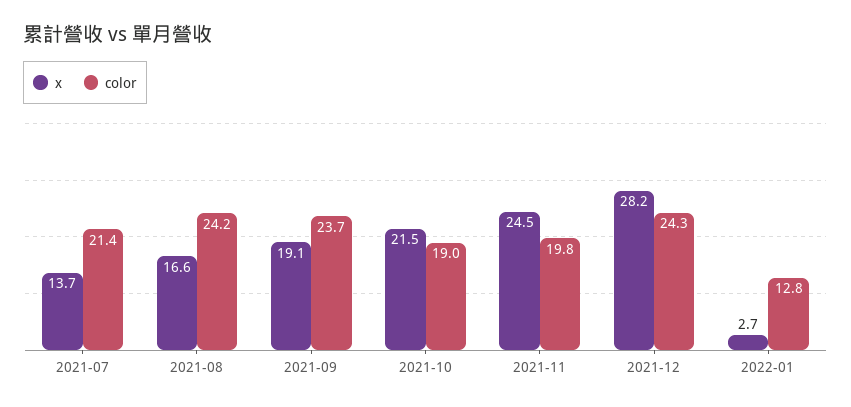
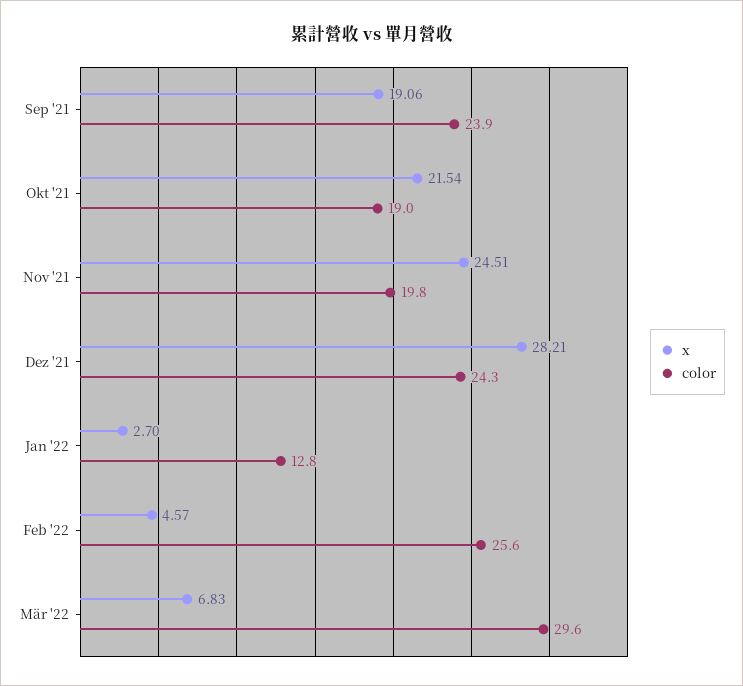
x, 2021-07: 13.7 -> none
color, 2021-07: 21.4 -> none
x, 2021-08: 16.6 -> none
color, 2021-08: 24.2 -> none
color, 2021-09: 23.7 -> 23.9
x, Feb '22: none -> 4.57
color, Feb '22: none -> 25.6
x, Mär '22: none -> 6.83
color, Mär '22: none -> 29.6

